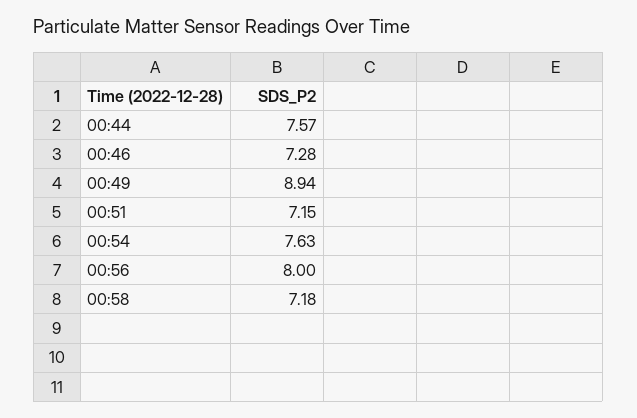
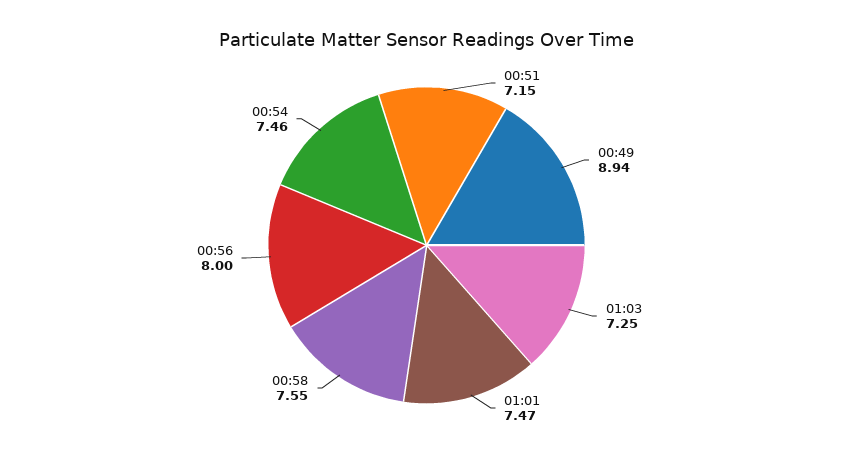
00:44: 7.57 -> none
00:46: 7.28 -> none
00:54: 7.63 -> 7.46
00:58: 7.18 -> 7.55
01:03: none -> 7.25
01:01: none -> 7.47

